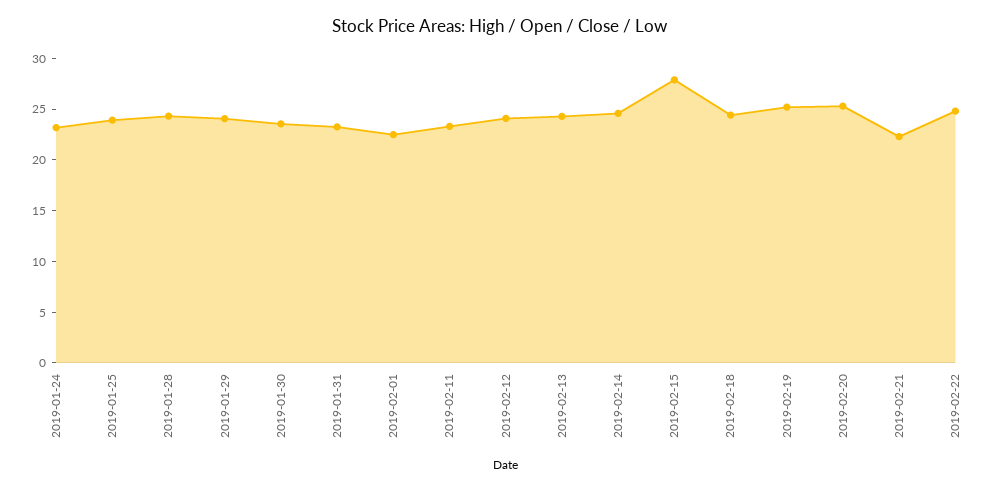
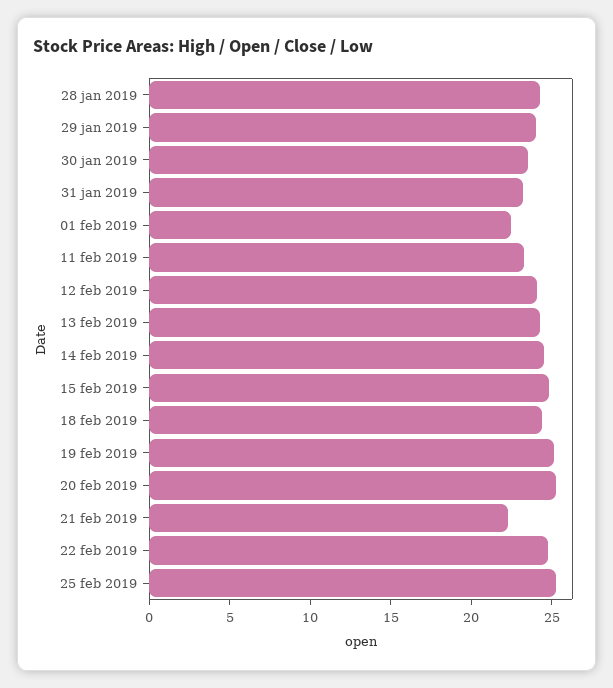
2019-01-24: 23 -> none
2019-01-25: 24 -> none
2019-02-15: 28 -> 25
25 feb 2019: none -> 25

